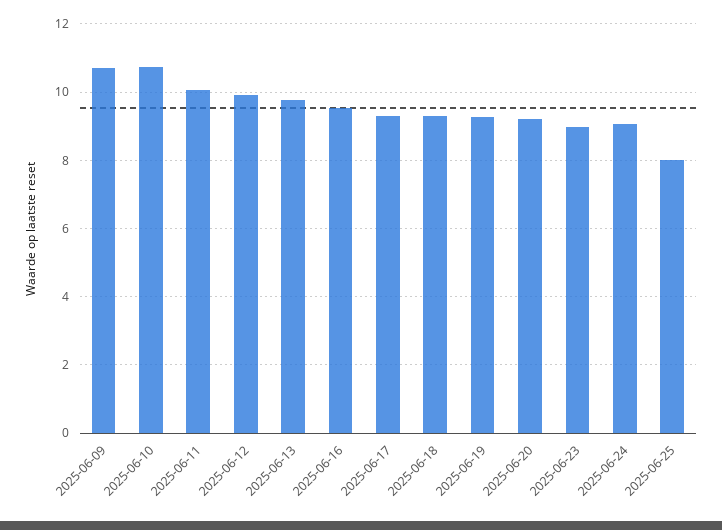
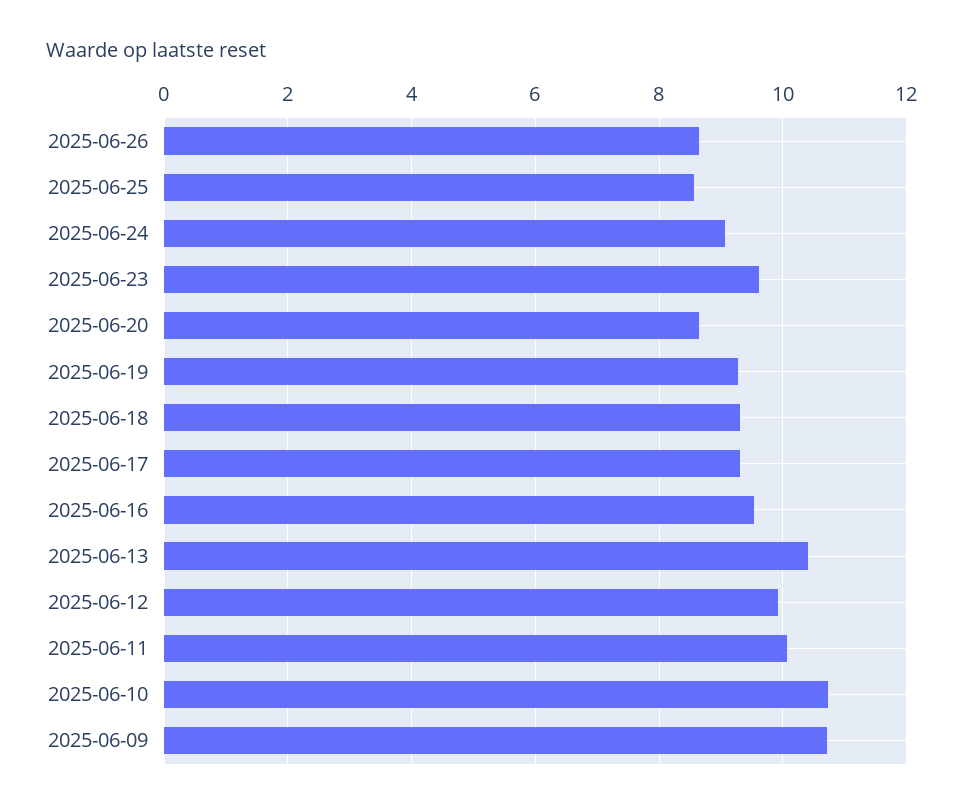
2025-06-13: 9.8 -> 10.4
2025-06-20: 9.2 -> 8.6
2025-06-23: 9 -> 9.6
2025-06-25: 8 -> 8.6
2025-06-26: none -> 8.6

